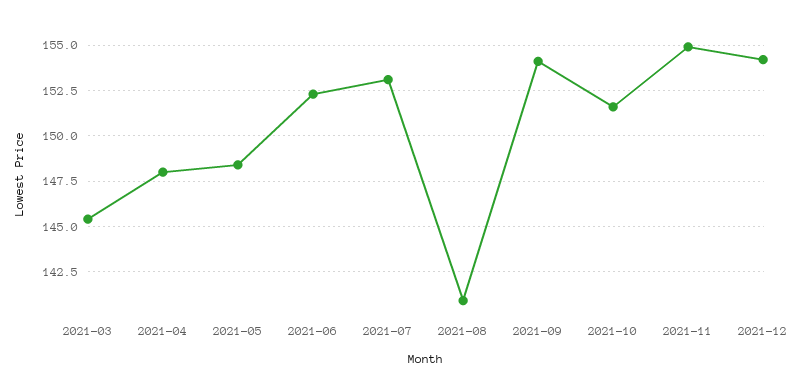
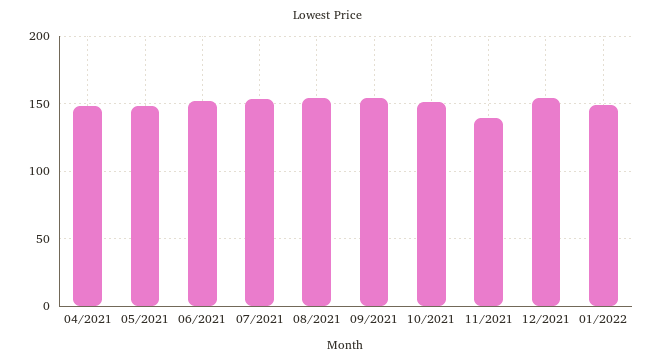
2021-03: 145.5 -> none
2021-08: 141 -> 155
2021-11: 155 -> 140
01/2022: none -> 150

